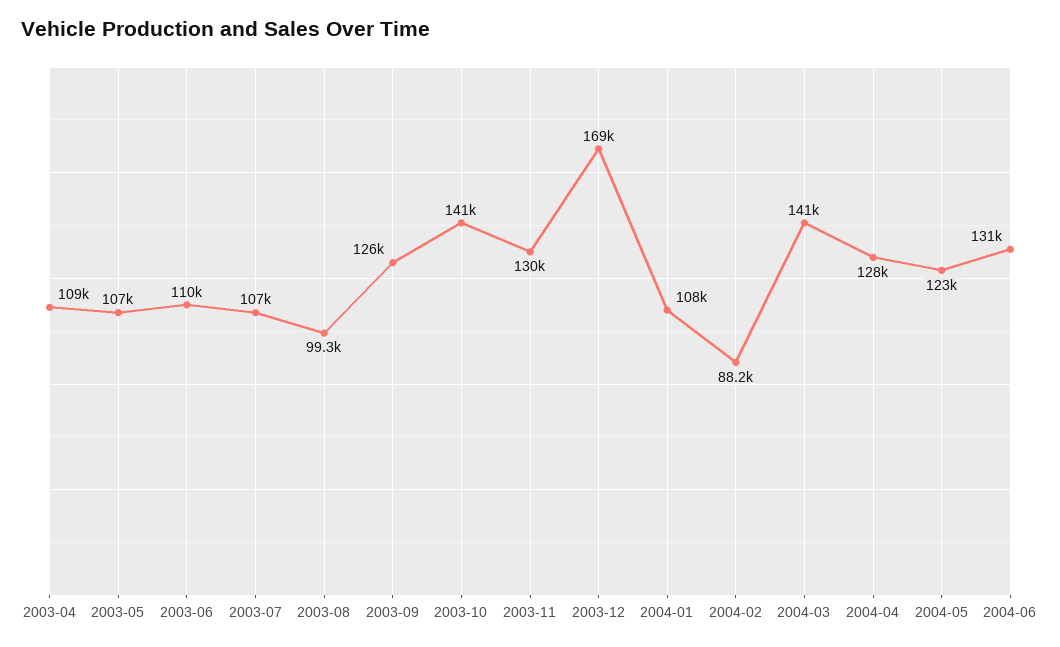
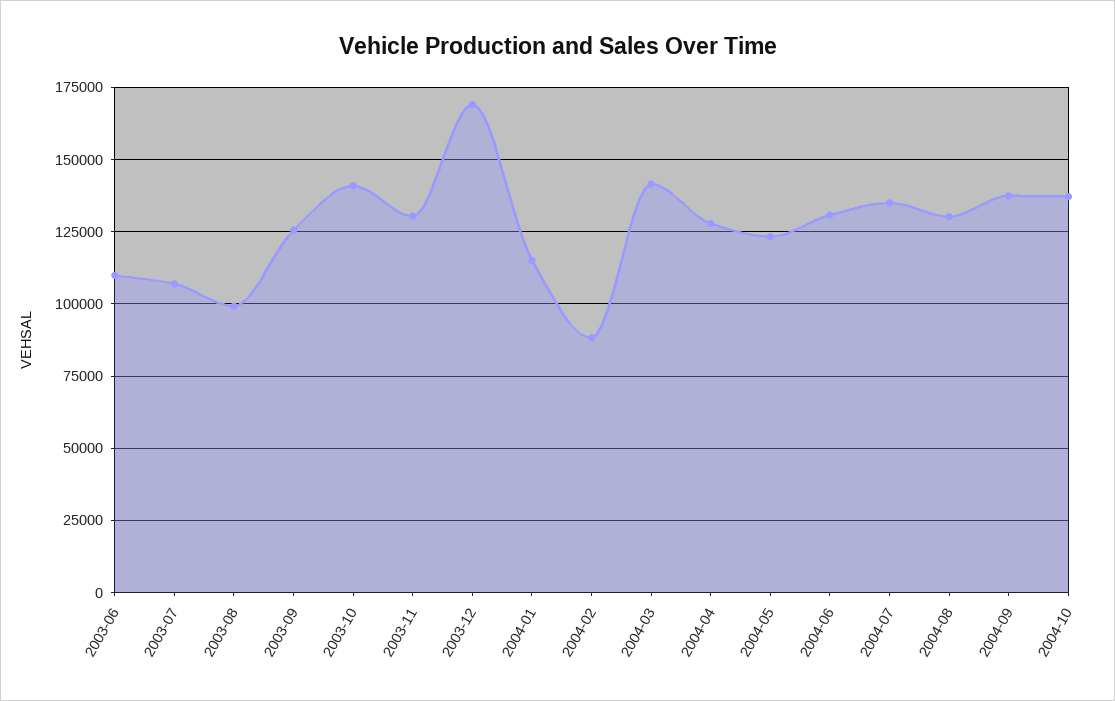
2003-04: 109000 -> none
2003-05: 107000 -> none
2004-01: 108000 -> 115000
2004-07: none -> 135000
2004-08: none -> 130000
2004-09: none -> 137500
2004-10: none -> 137500

